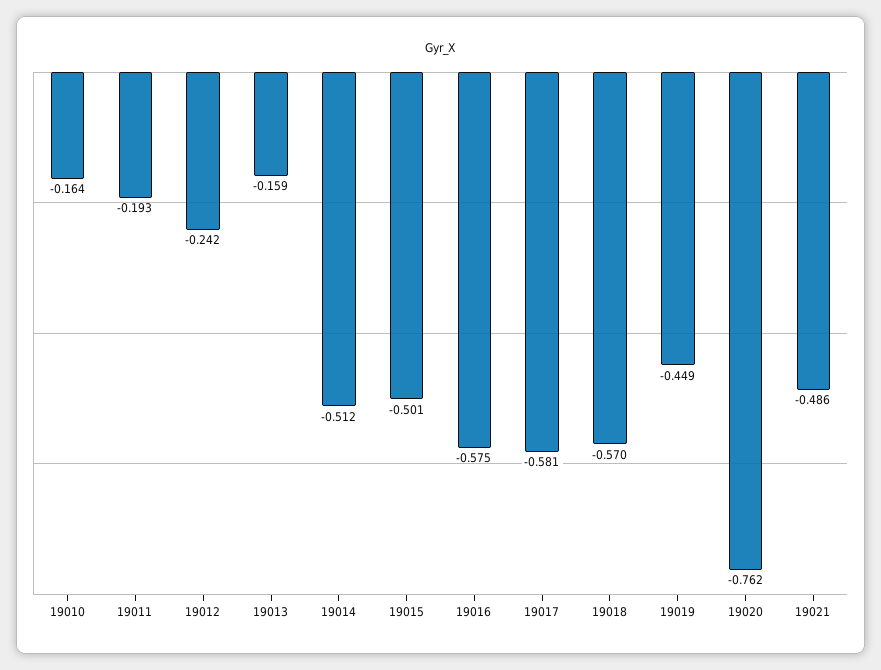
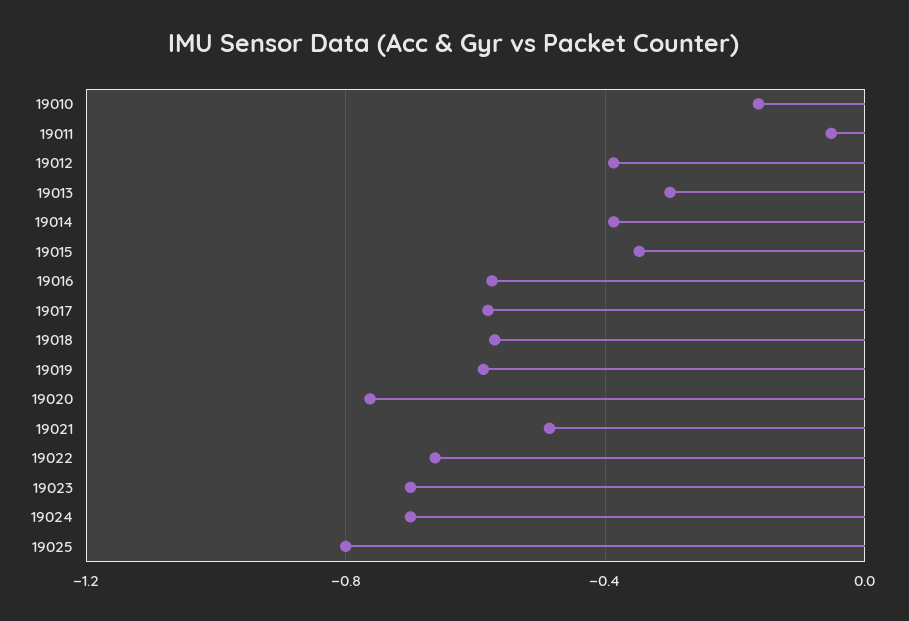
19011: -0.193 -> -0.05
19012: -0.242 -> -0.4
19013: -0.159 -> -0.3
19014: -0.512 -> -0.4
19015: -0.501 -> -0.35
19019: -0.449 -> -0.6
19022: none -> -0.65
19023: none -> -0.7
19024: none -> -0.7
19025: none -> -0.8

